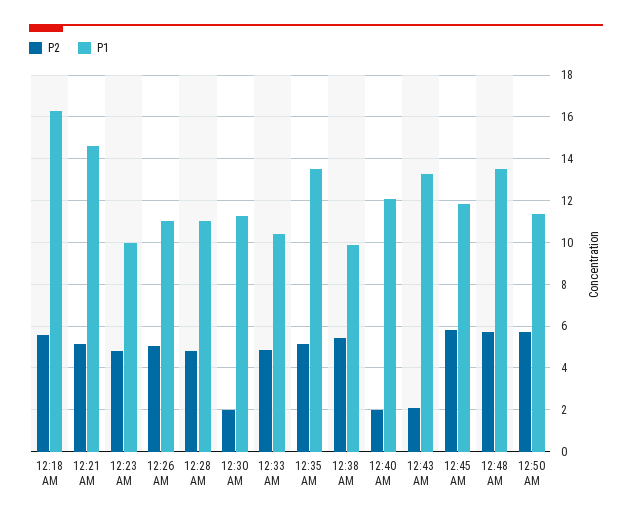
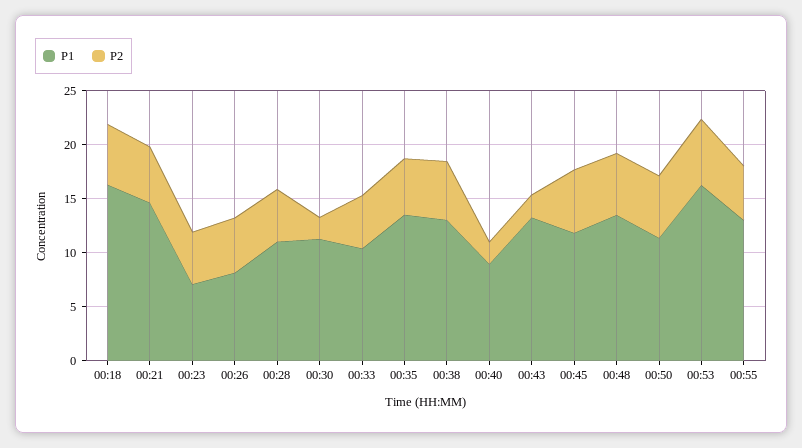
P1, 12:23 AM: 10 -> 7
P1, 12:26 AM: 11 -> 8
P1, 12:38 AM: 10 -> 13
P1, 12:40 AM: 12 -> 9
P1, 00:53: none -> 16
P2, 00:53: none -> 6
P1, 00:55: none -> 13
P2, 00:55: none -> 5

